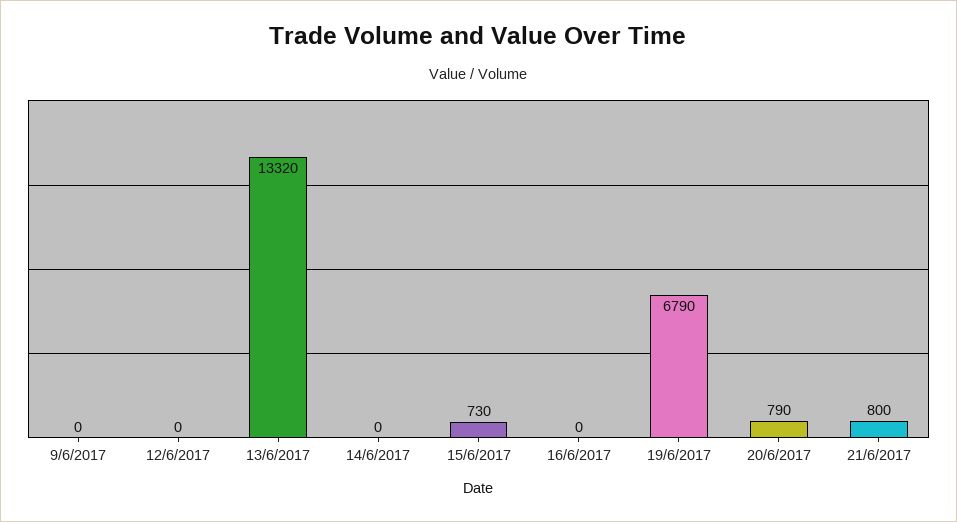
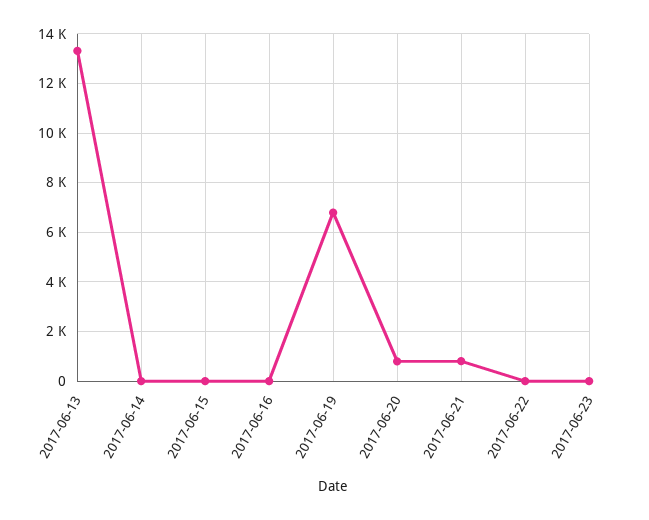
9/6/2017: 0 -> none
12/6/2017: 0 -> none
15/6/2017: 730 -> 0
2017-06-22: none -> 0
2017-06-23: none -> 0

